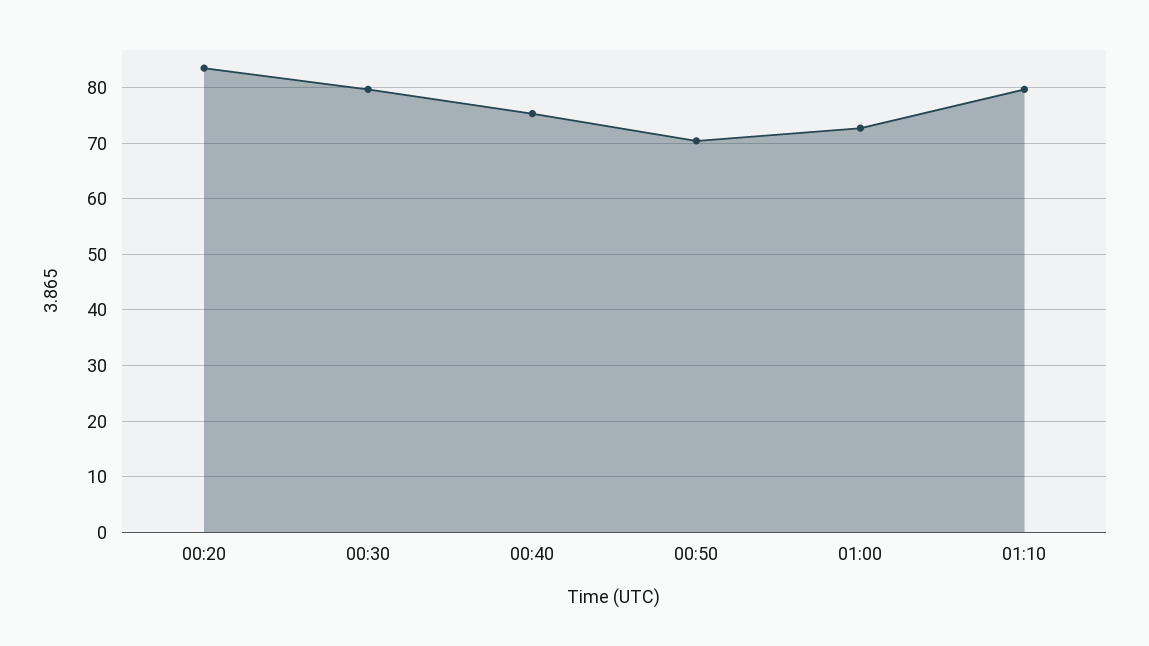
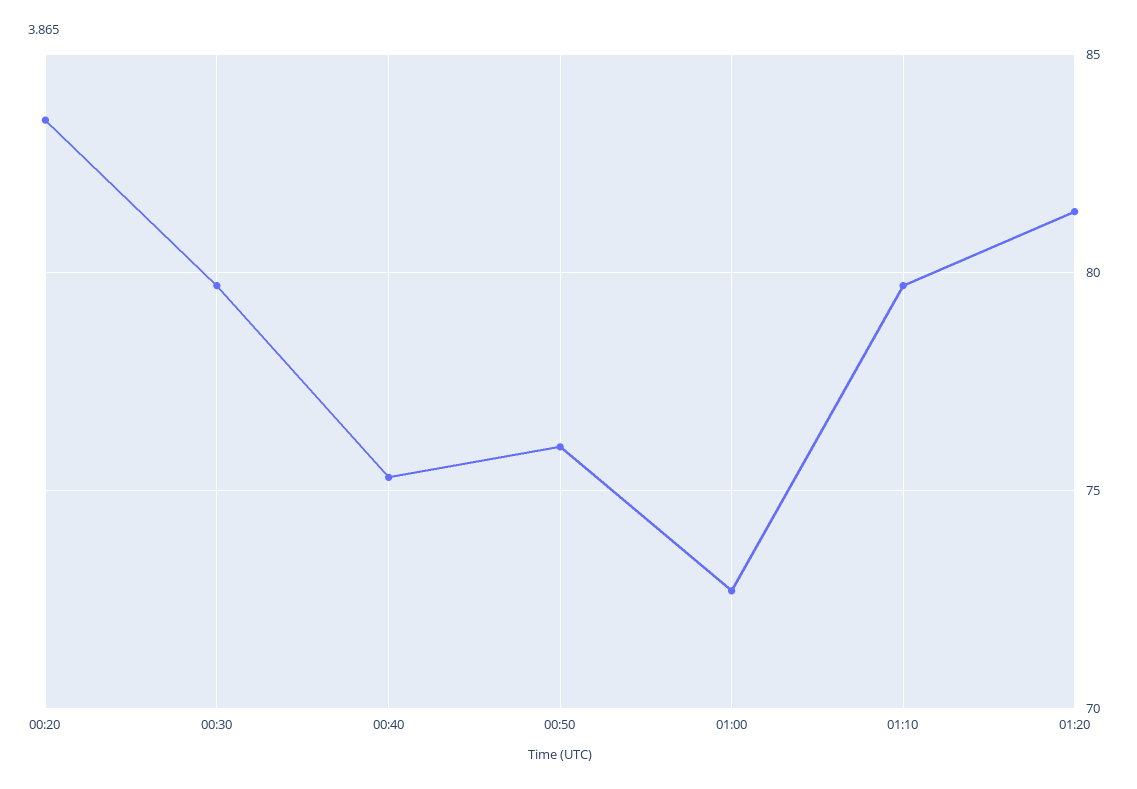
00:50: 70 -> 76
01:20: none -> 81.5

